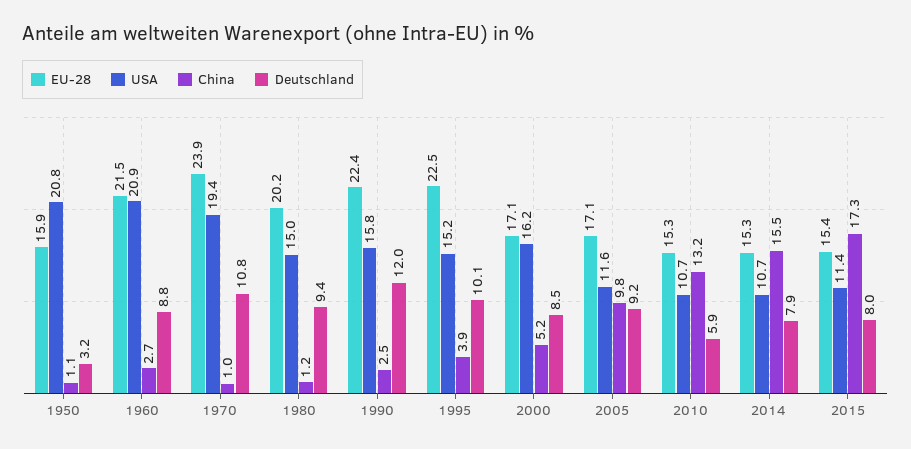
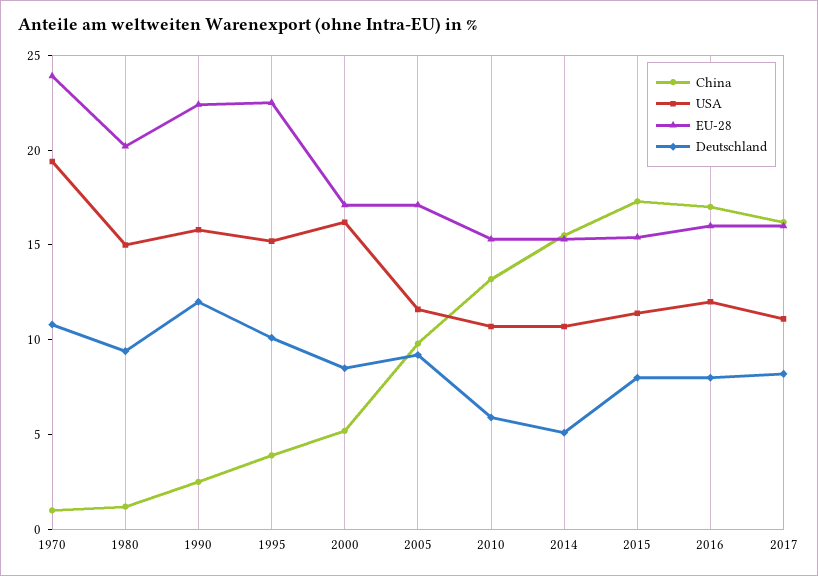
EU-28, 1950: 15.9 -> none
USA, 1950: 20.8 -> none
China, 1950: 1.1 -> none
Deutschland, 1950: 3.2 -> none
EU-28, 1960: 21.5 -> none
USA, 1960: 20.9 -> none
China, 1960: 2.7 -> none
Deutschland, 1960: 8.8 -> none
Deutschland, 2014: 7.9 -> 5
China, 2016: none -> 17
USA, 2016: none -> 12
EU-28, 2016: none -> 16
Deutschland, 2016: none -> 8
China, 2017: none -> 16
USA, 2017: none -> 11
EU-28, 2017: none -> 16
Deutschland, 2017: none -> 8

